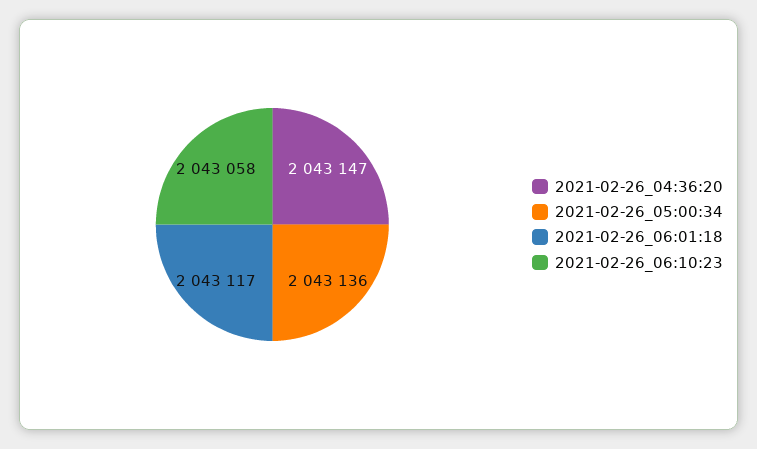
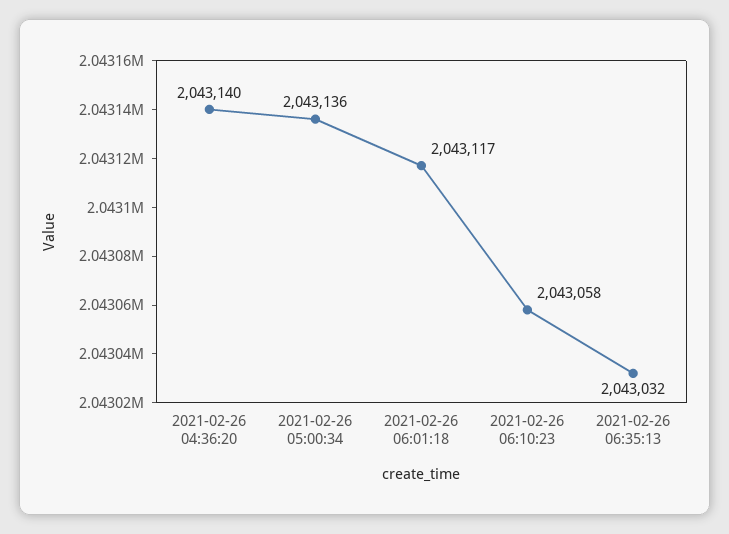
2021-02-26_04:36:20: 2043147 -> 2043140
2021-02-26 06:35:13: none -> 2043032

